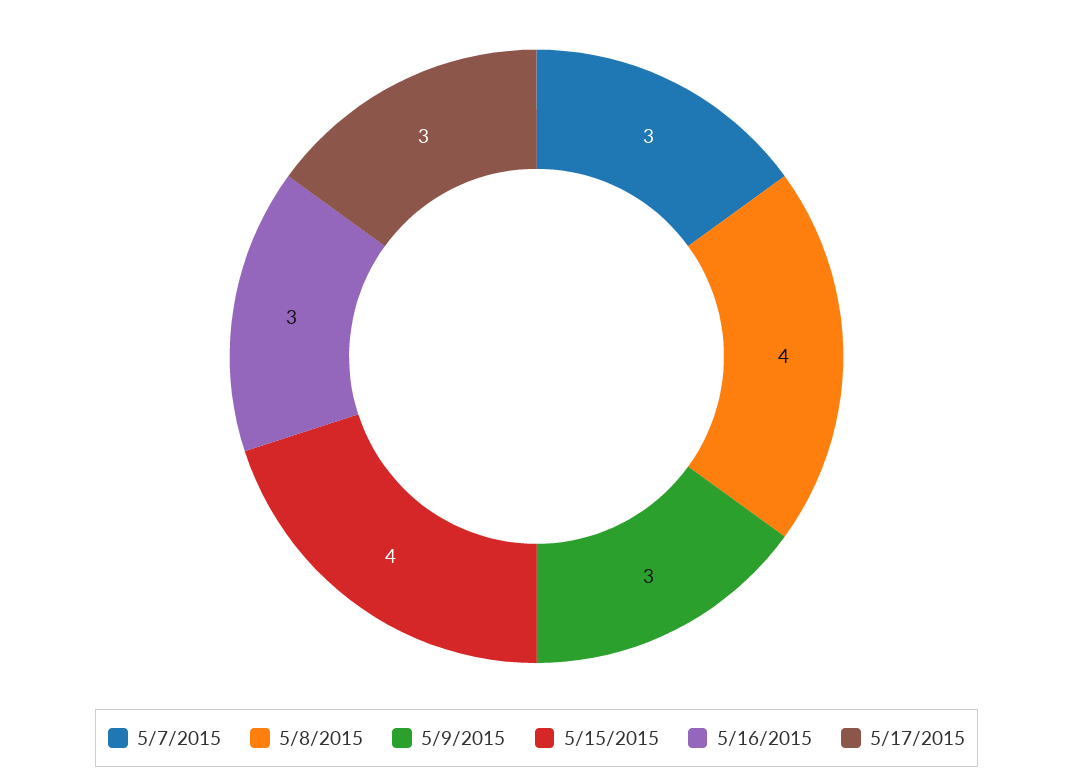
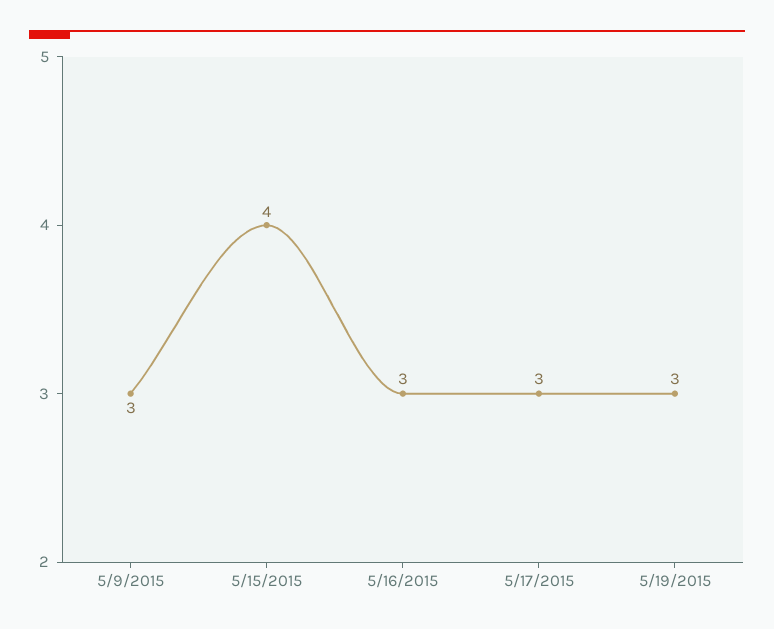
5/7/2015: 3 -> none
5/8/2015: 4 -> none
5/19/2015: none -> 3

